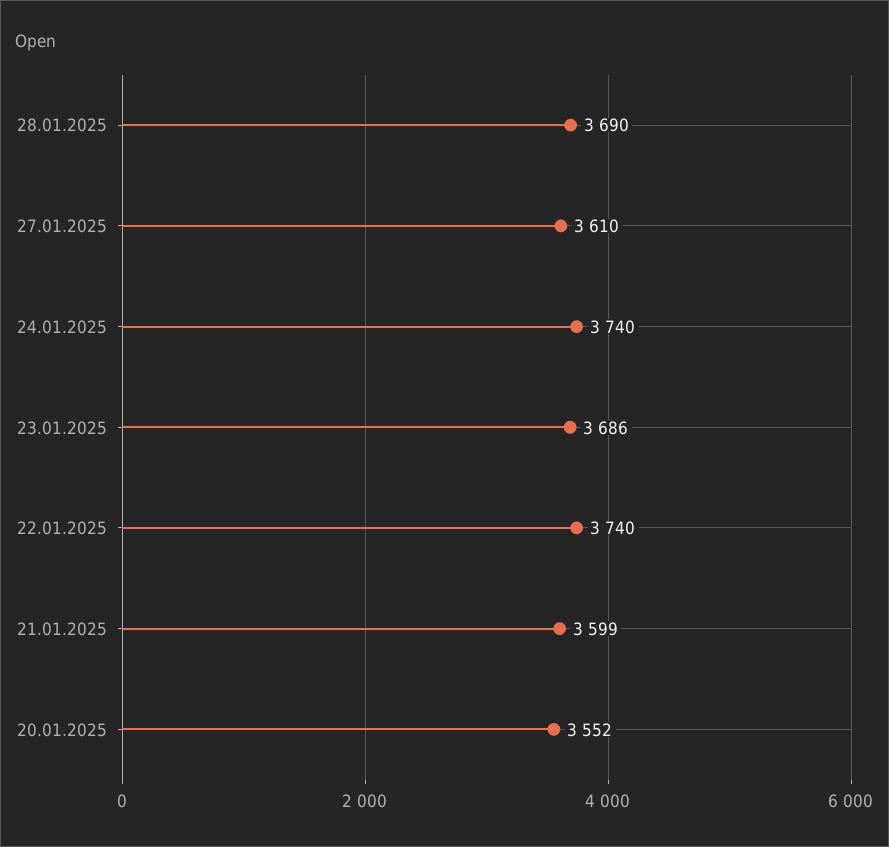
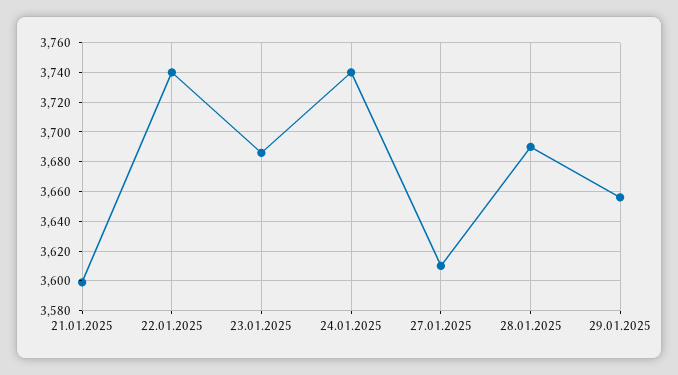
20.01.2025: 3552 -> none
29.01.2025: none -> 3655

